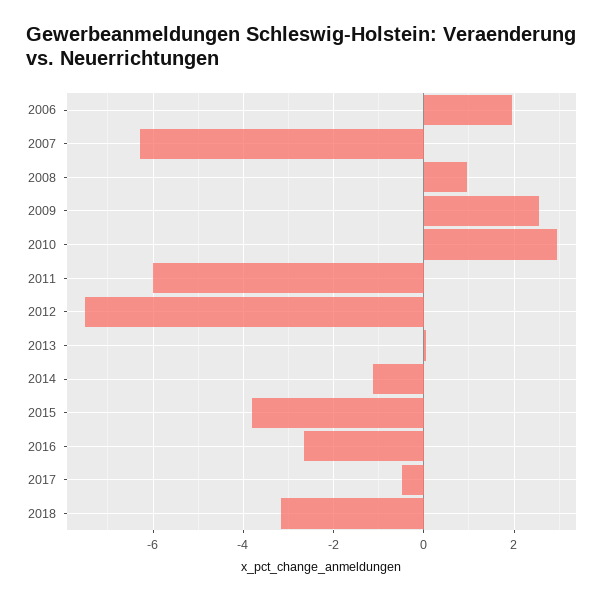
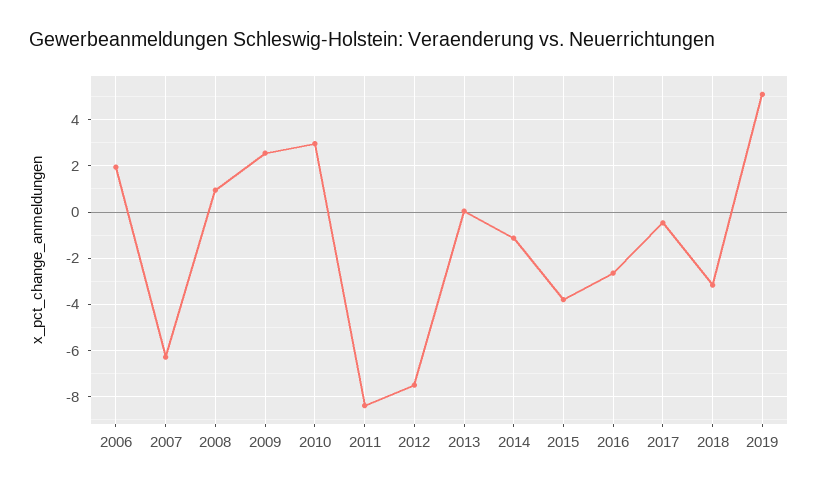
2011: -6 -> -8.5
2019: none -> 5

